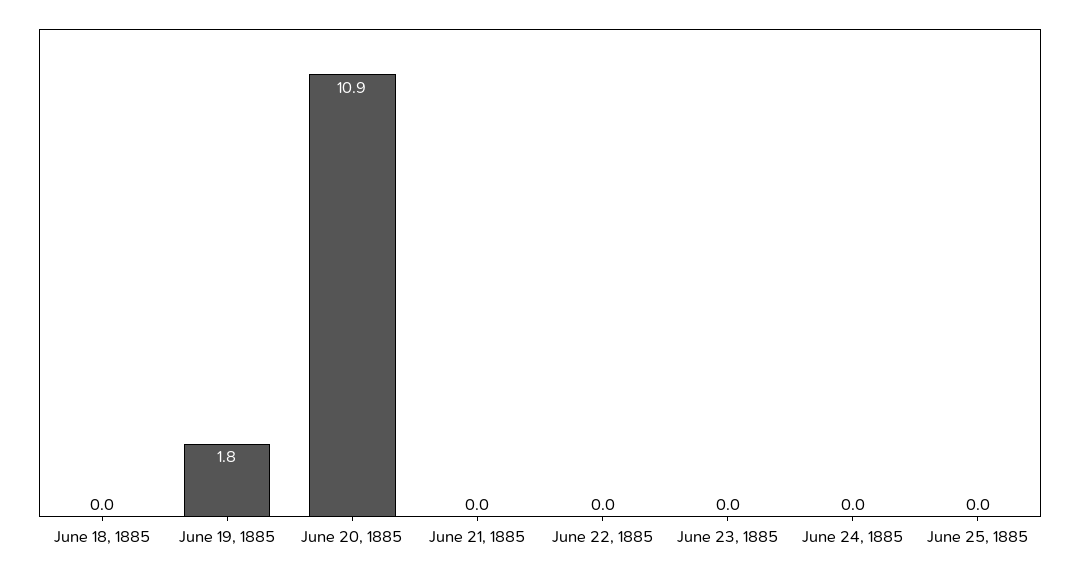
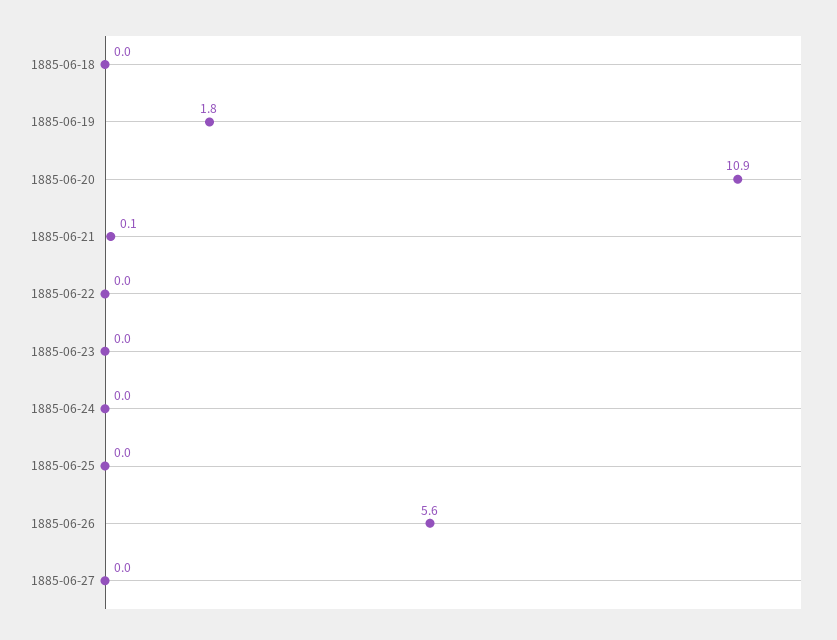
June 21, 1885: 0 -> 0.1
1885-06-26: none -> 5.6
1885-06-27: none -> 0

